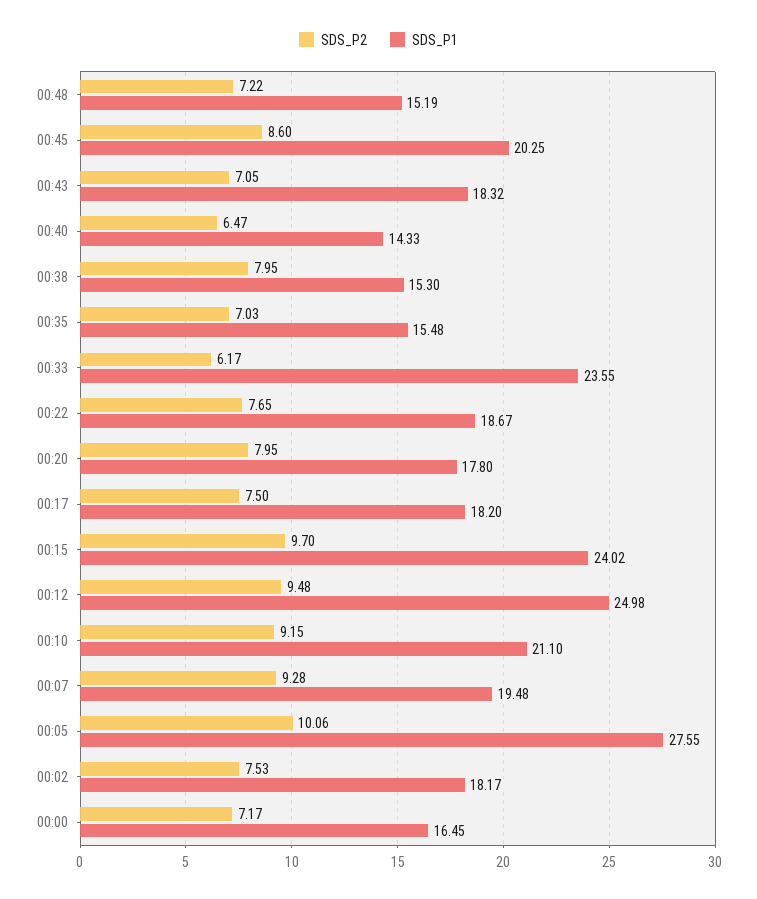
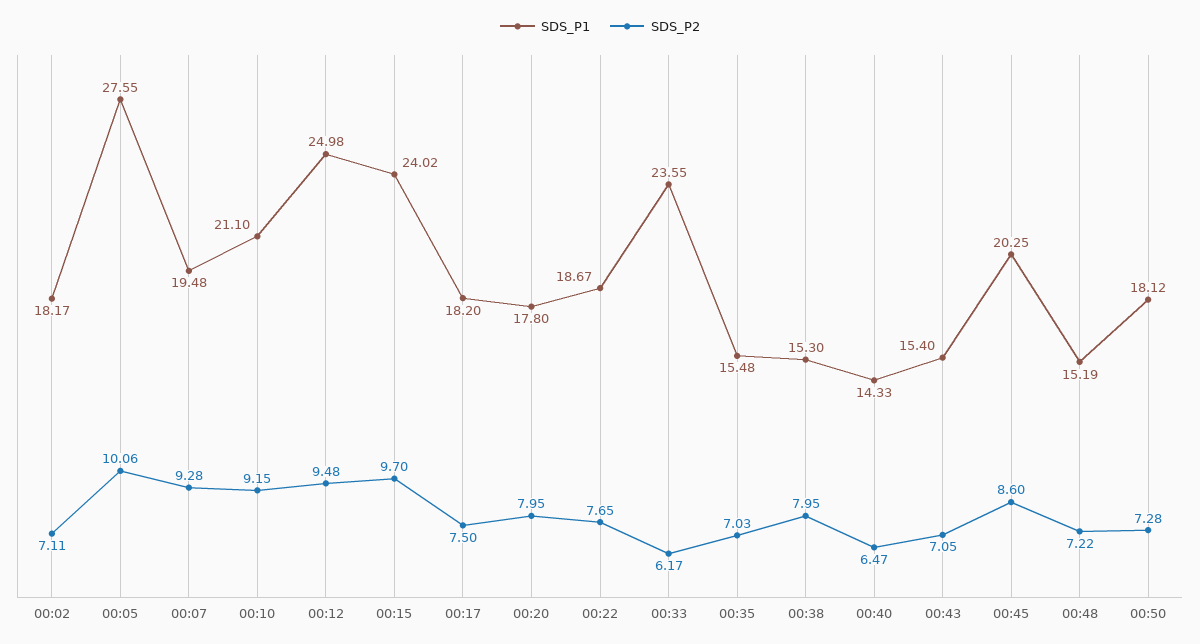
SDS_P1, 00:43: 18.32 -> 15.4
SDS_P2, 00:02: 7.53 -> 7.11
SDS_P2, 00:00: 7.17 -> none
SDS_P1, 00:00: 16.45 -> none
SDS_P1, 00:50: none -> 18.12
SDS_P2, 00:50: none -> 7.28

